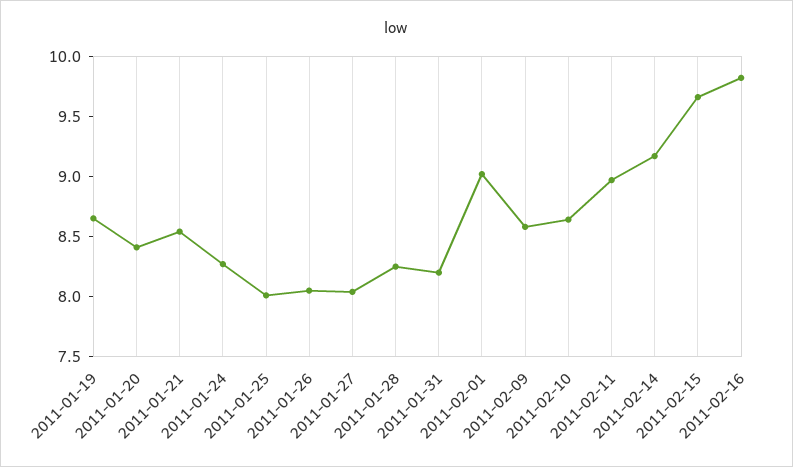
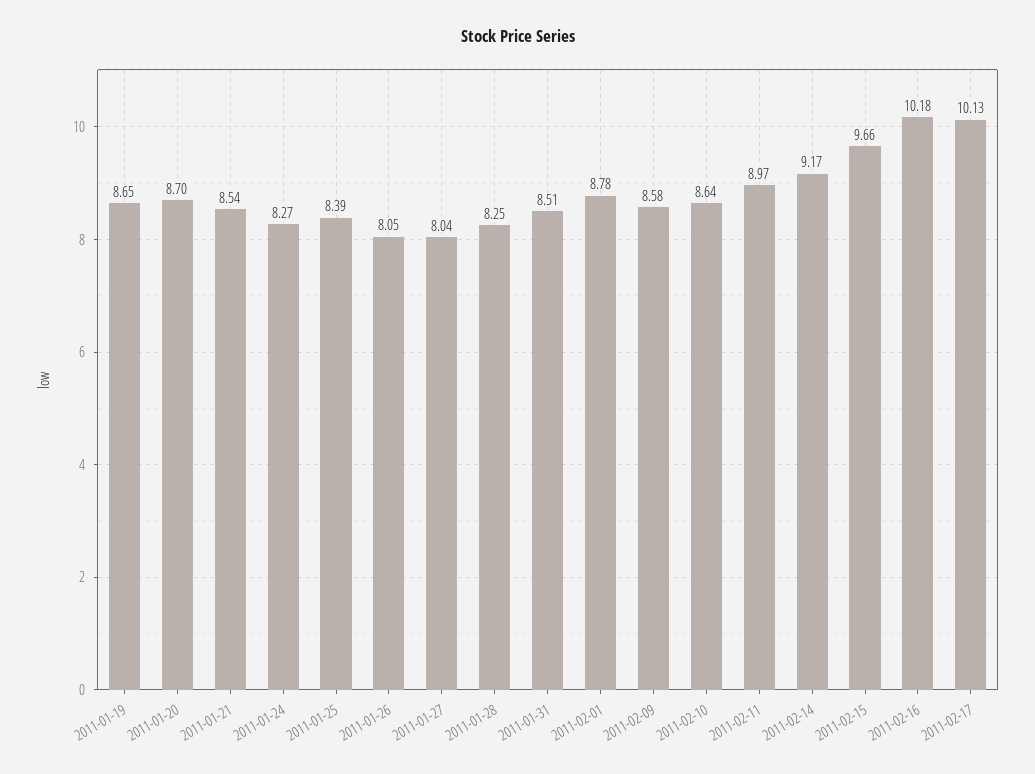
2011-01-20: 8.4 -> 8.7
2011-01-25: 8 -> 8.39
2011-01-31: 8.2 -> 8.51
2011-02-01: 9 -> 8.78
2011-02-16: 9.8 -> 10.18
2011-02-17: none -> 10.13

